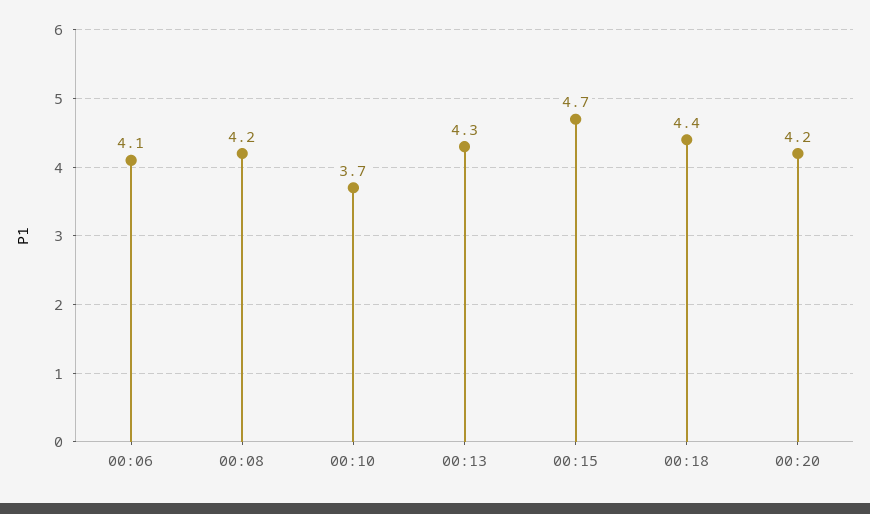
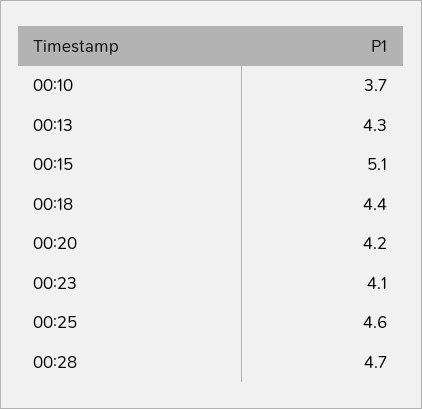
00:06: 4.1 -> none
00:08: 4.2 -> none
00:15: 4.7 -> 5.1
00:23: none -> 4.1
00:25: none -> 4.6
00:28: none -> 4.7

